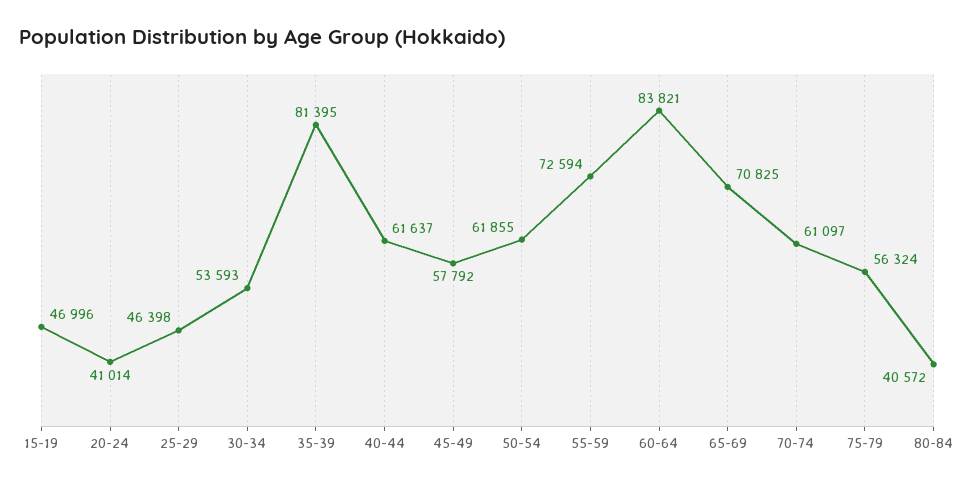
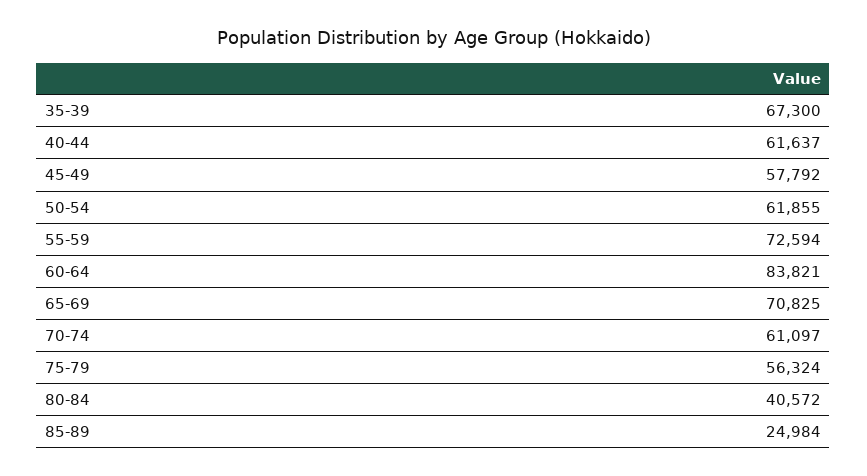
15-19: 46996 -> none
20-24: 41014 -> none
25-29: 46398 -> none
30-34: 53593 -> none
35-39: 81395 -> 67300
85-89: none -> 24984

